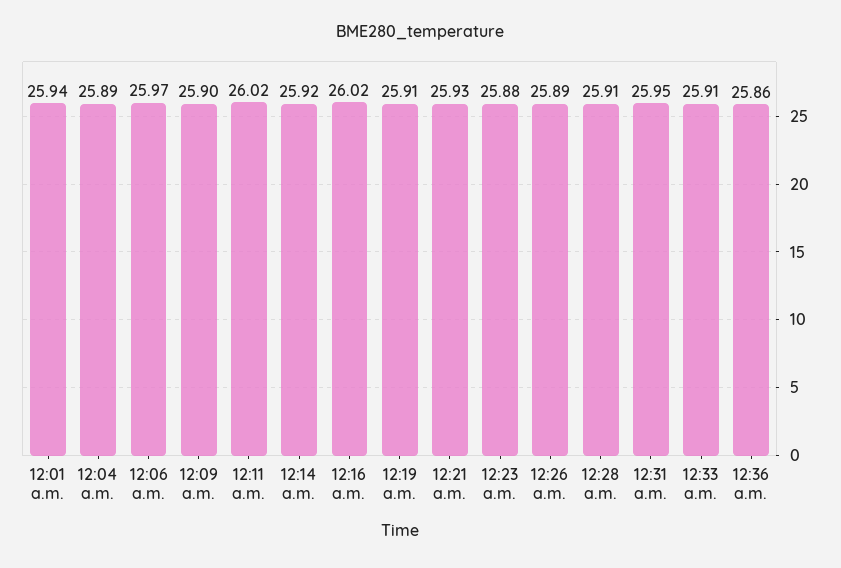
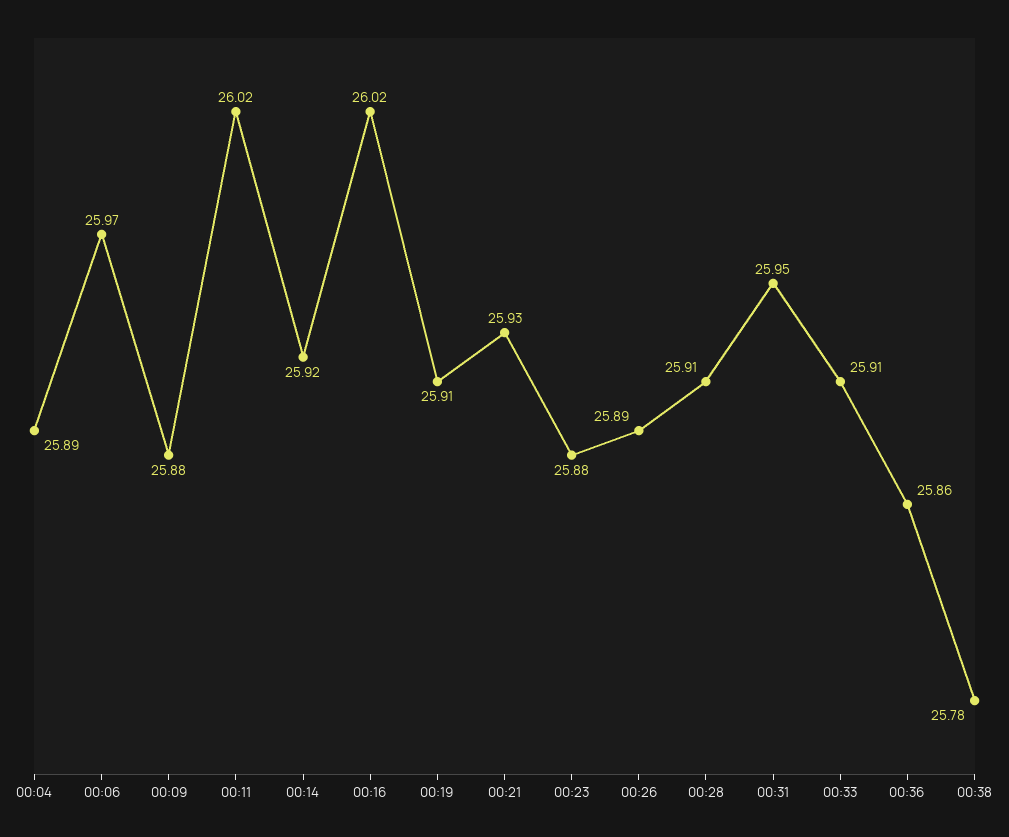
12:01 a.m.: 25.94 -> none
12:09 a.m.: 25.9 -> 25.88
00:38: none -> 25.78

